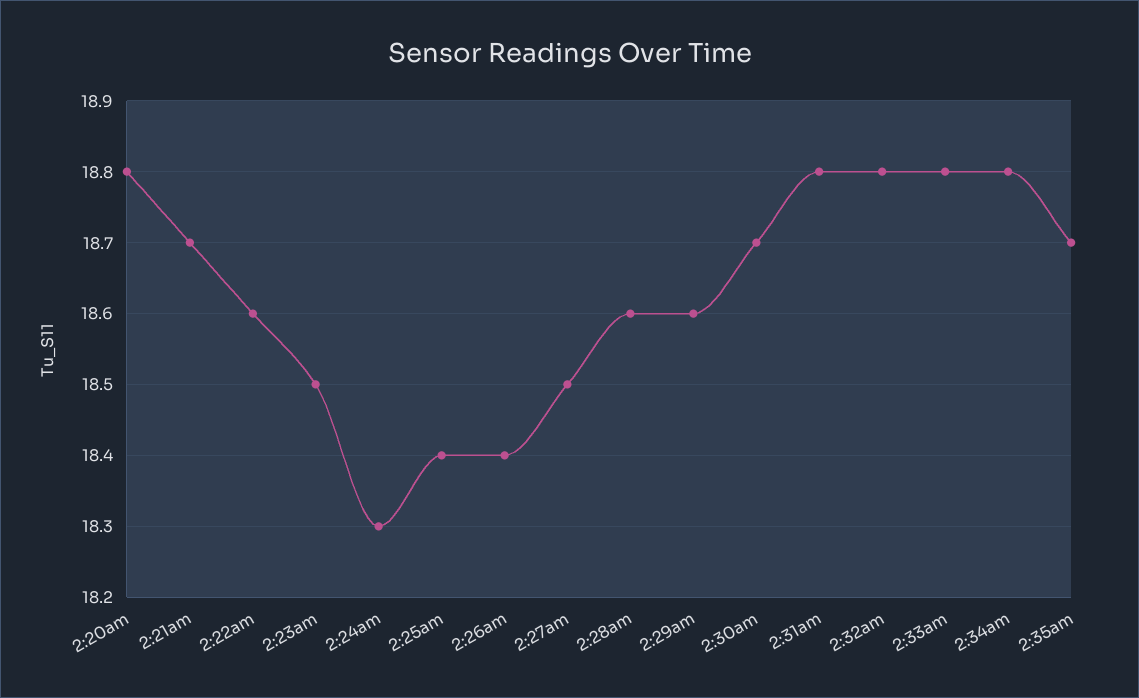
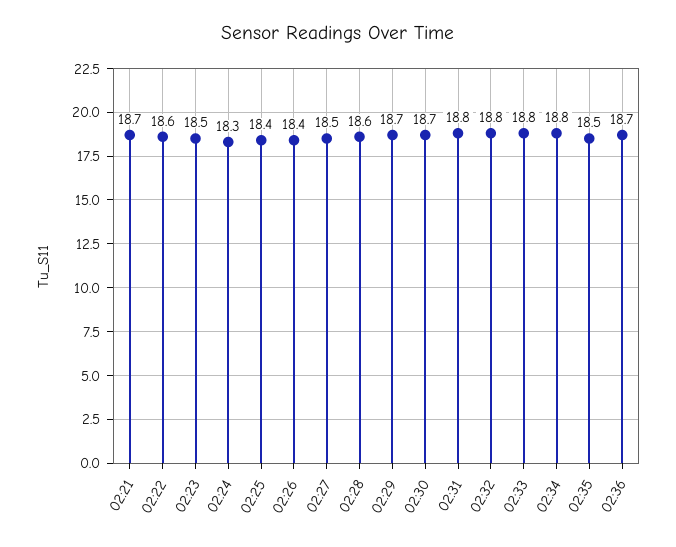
2:20am: 18.8 -> none
2:29am: 18.6 -> 18.7
2:35am: 18.7 -> 18.5
02:36: none -> 18.7

